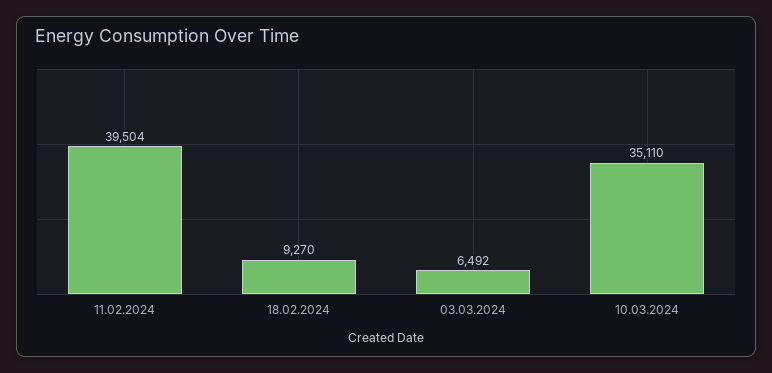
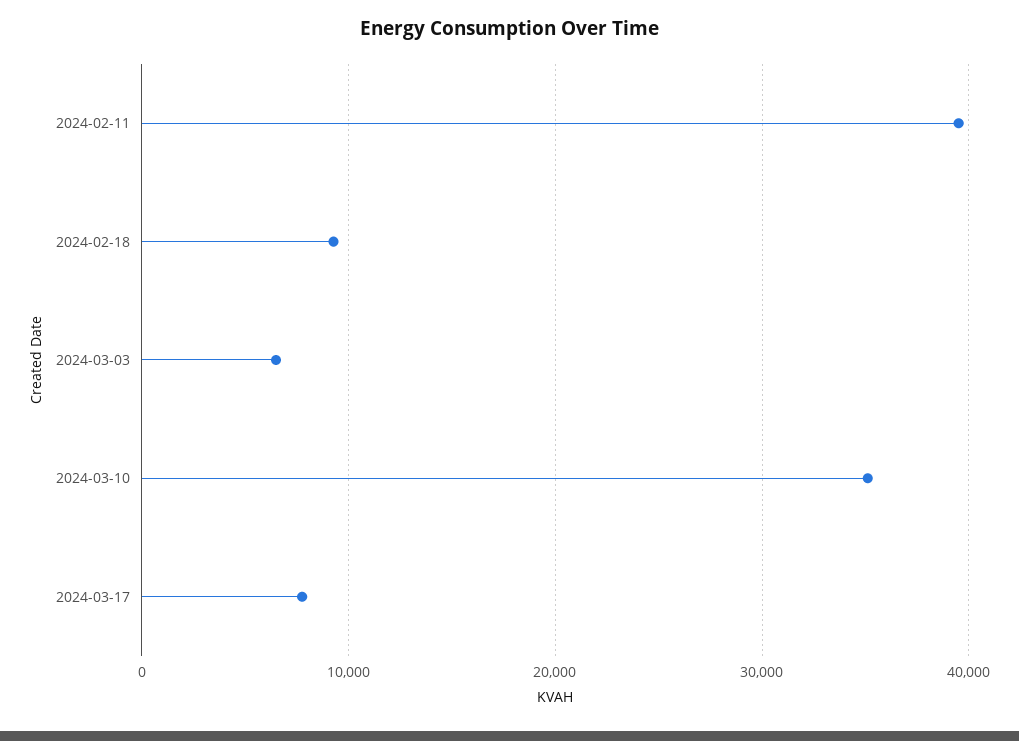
2024-03-17: none -> 8000

